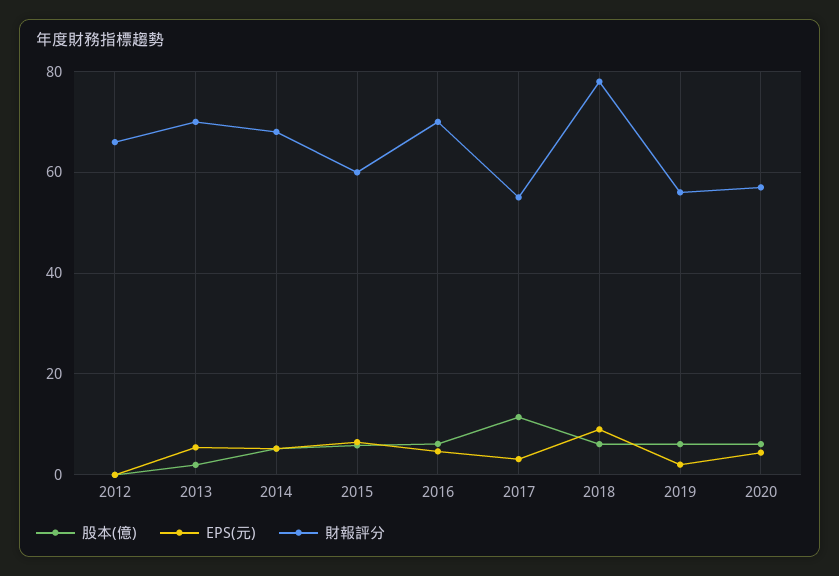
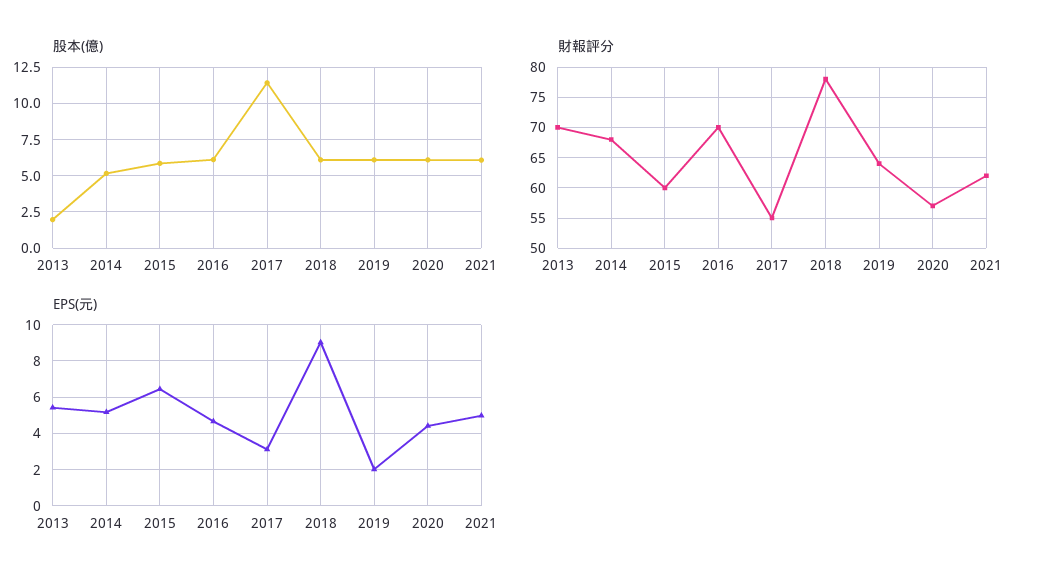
股本(億), 2012: 0 -> none
EPS(元), 2012: 0 -> none
財報評分, 2012: 66 -> none
財報評分, 2019: 56 -> 64
股本(億), 2021: none -> 6
財報評分, 2021: none -> 62
EPS(元), 2021: none -> 5

